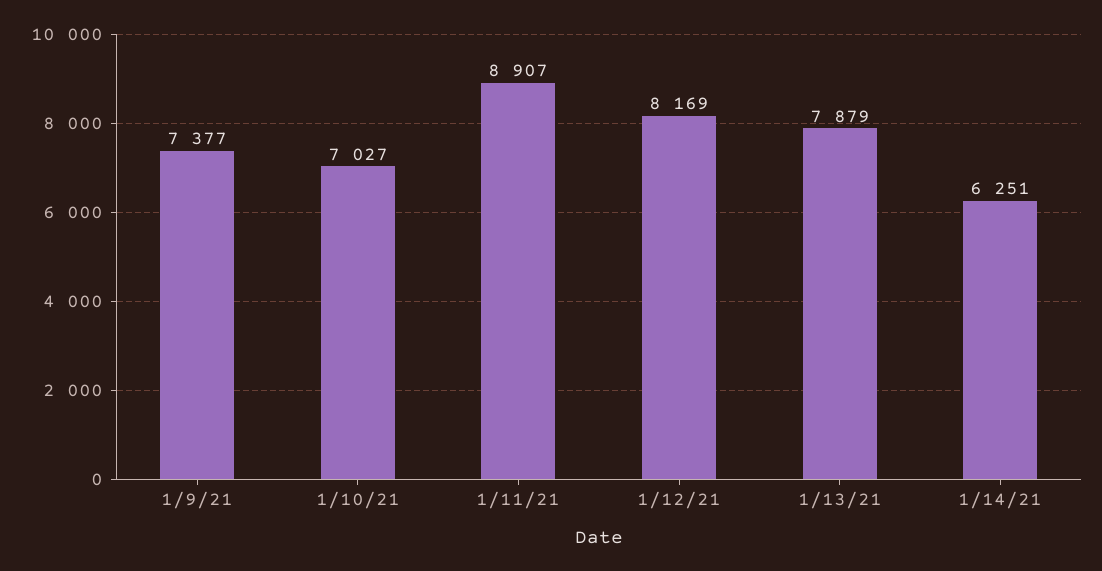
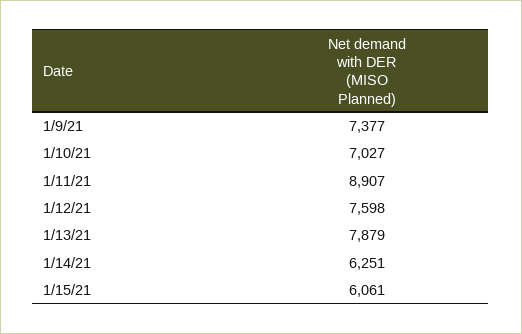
1/12/21: 8169 -> 7598
1/15/21: none -> 6061

